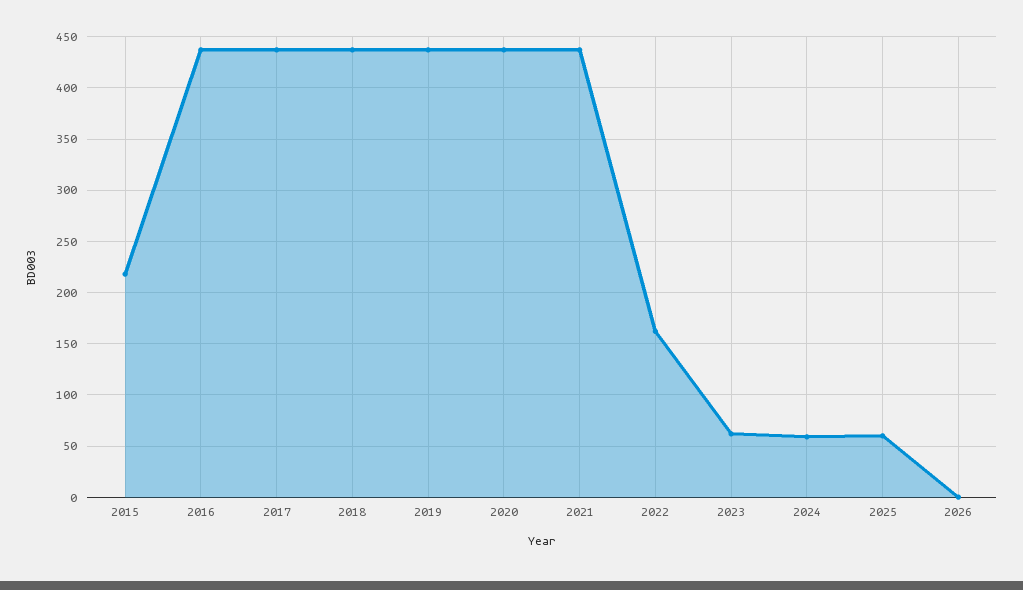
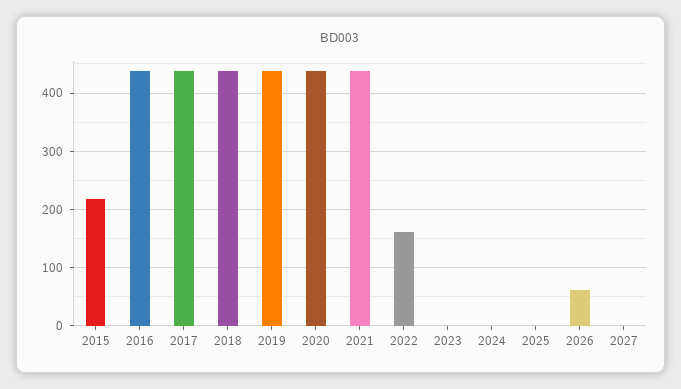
2023: 60 -> 0
2024: 60 -> 0
2025: 60 -> 0
2026: 0 -> 60
2027: none -> 0

